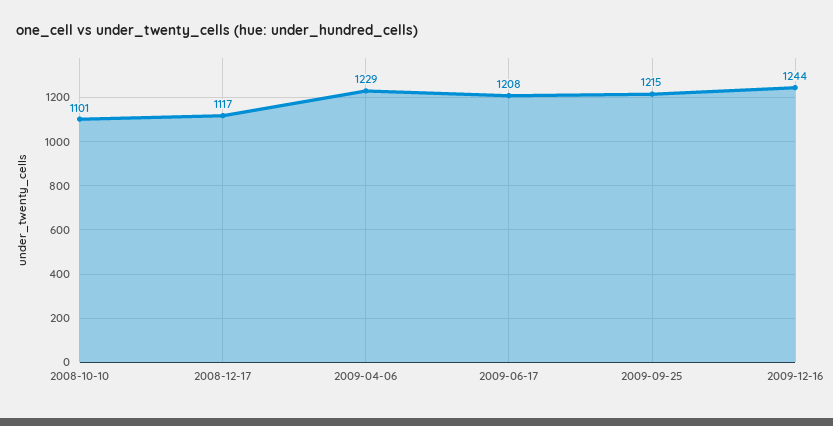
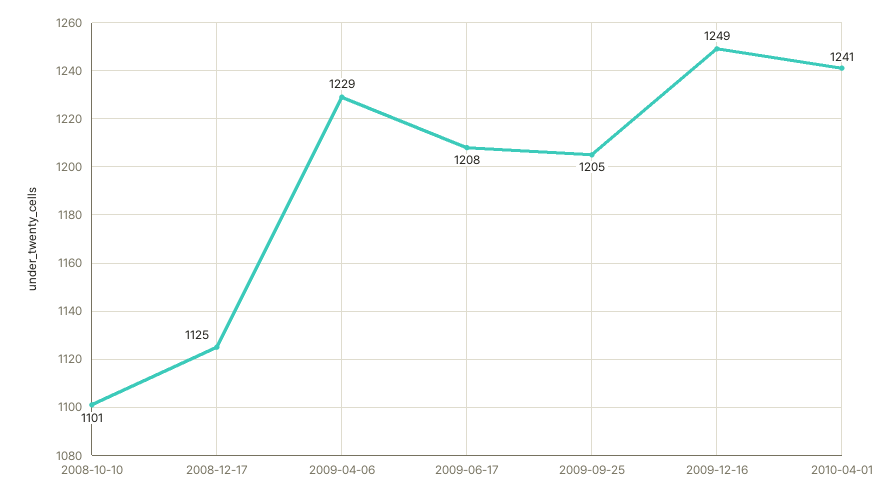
2008-12-17: 1117 -> 1125
2009-09-25: 1215 -> 1205
2009-12-16: 1244 -> 1249
2010-04-01: none -> 1241

